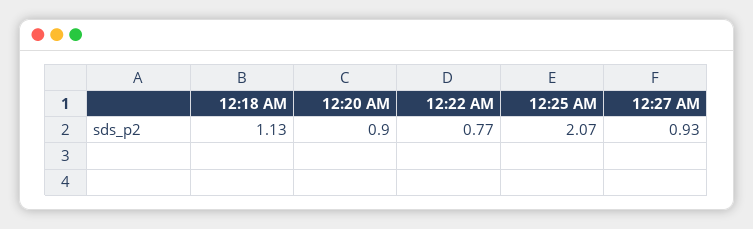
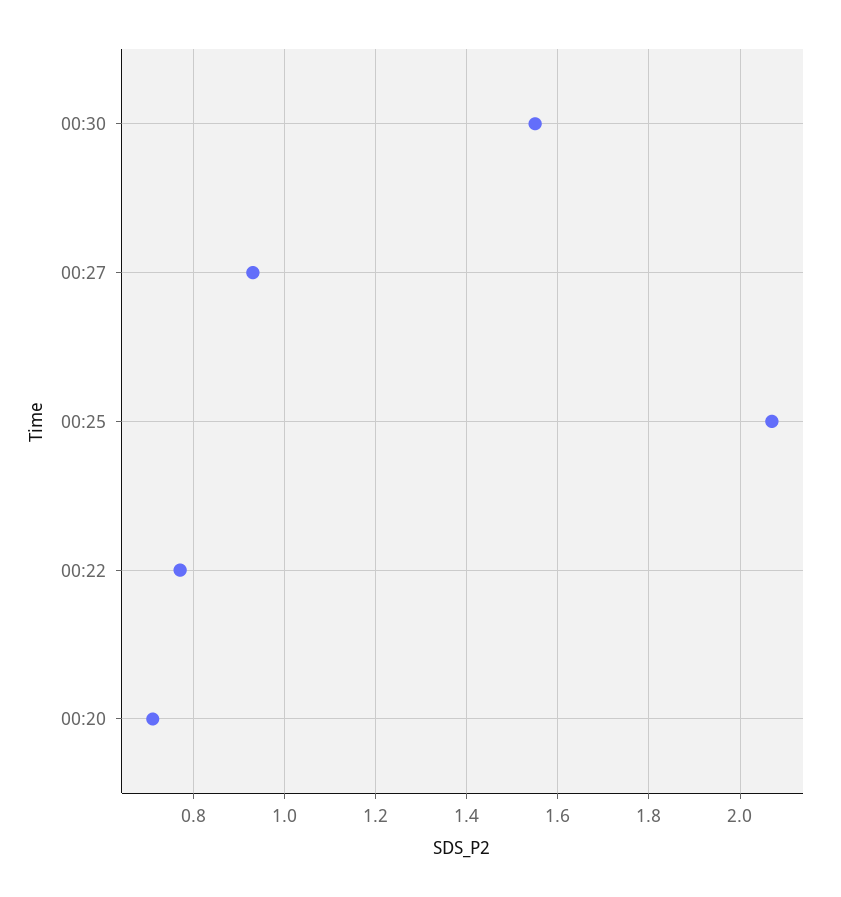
12:18 AM: 1.13 -> none
12:20 AM: 0.9 -> 0.7
00:30: none -> 1.55

